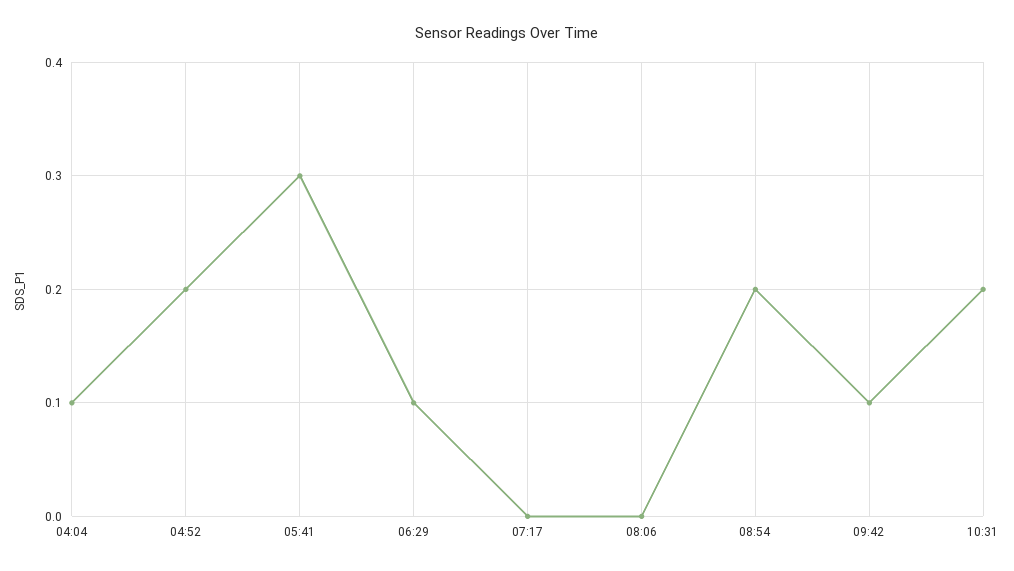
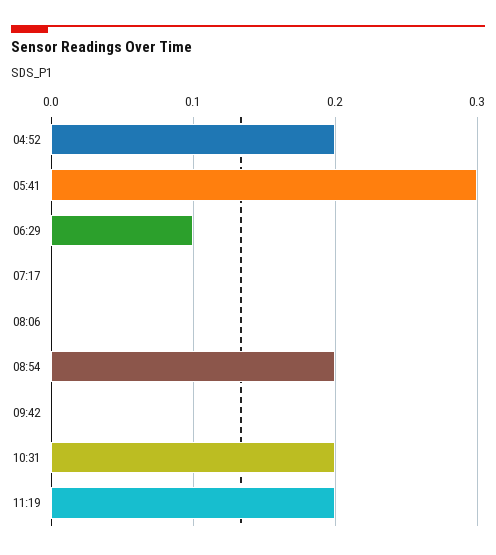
04:04: 0.1 -> none
09:42: 0.1 -> 0
11:19: none -> 0.2

